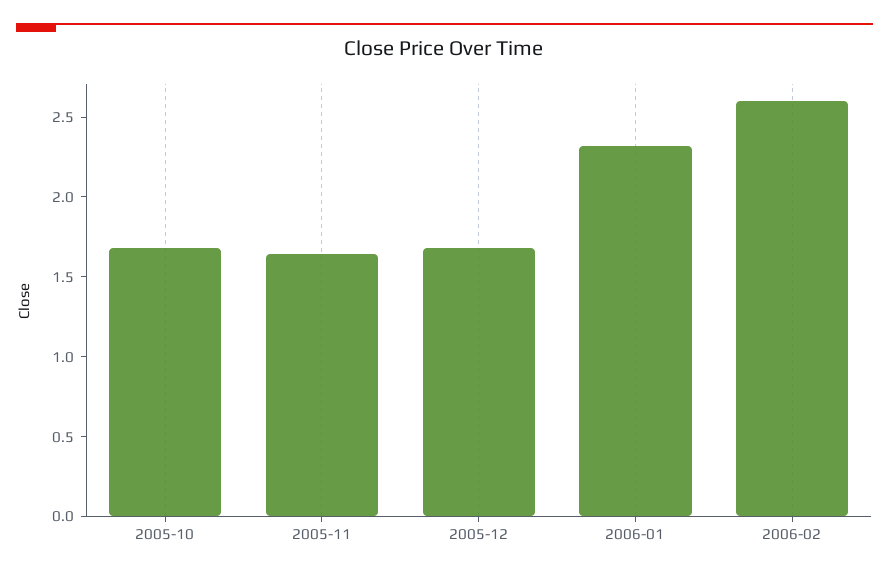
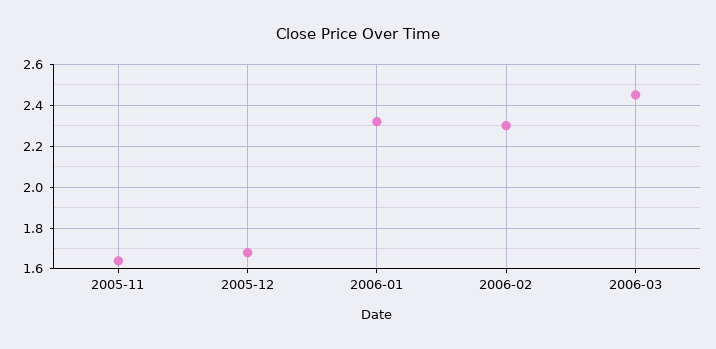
2005-10: 1.7 -> none
2006-02: 2.6 -> 2.3
2006-03: none -> 2.45

